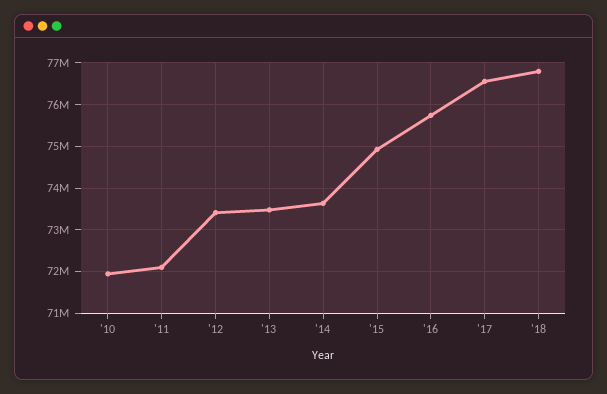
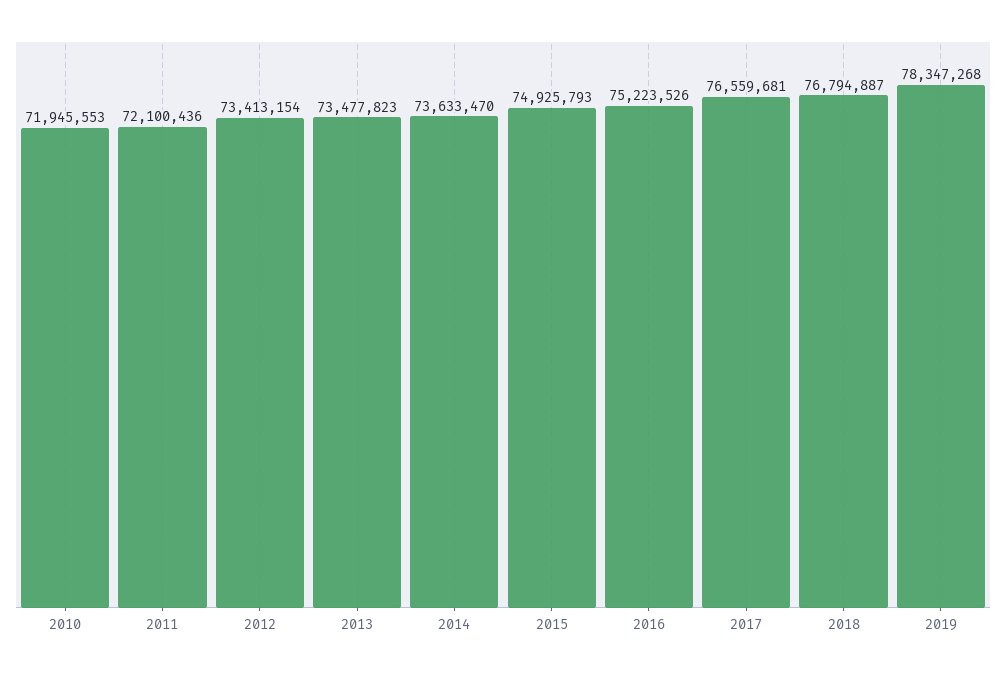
'16: 75800000 -> 75223526
2019: none -> 78347268

